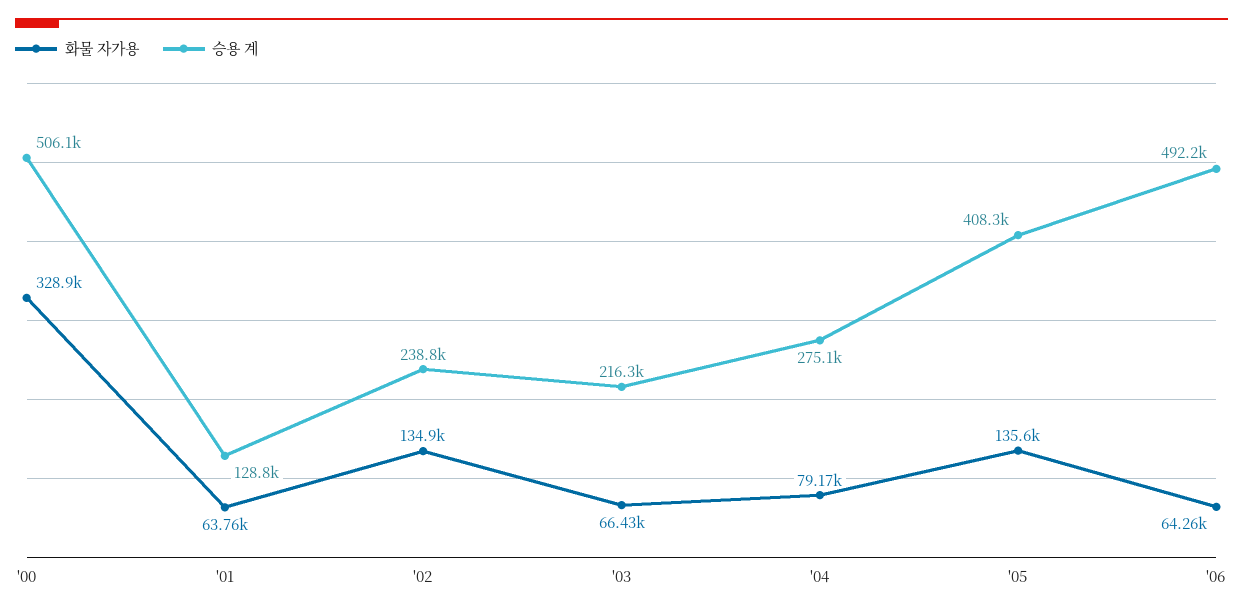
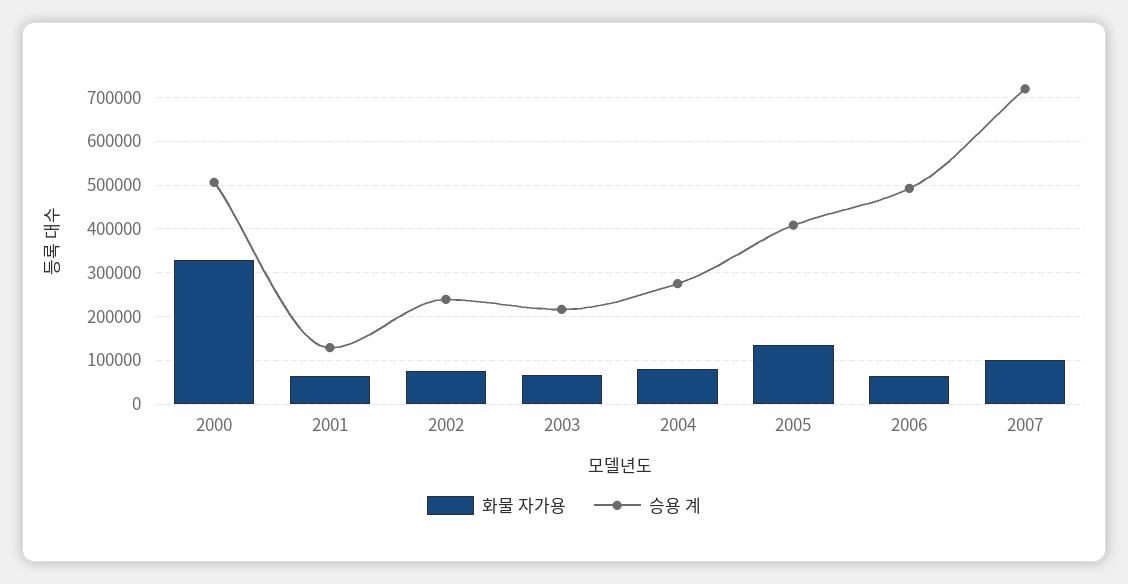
화물 자가용, '02: 134900 -> 80000
화물 자가용, 2007: none -> 100000
승용 계, 2007: none -> 720000

